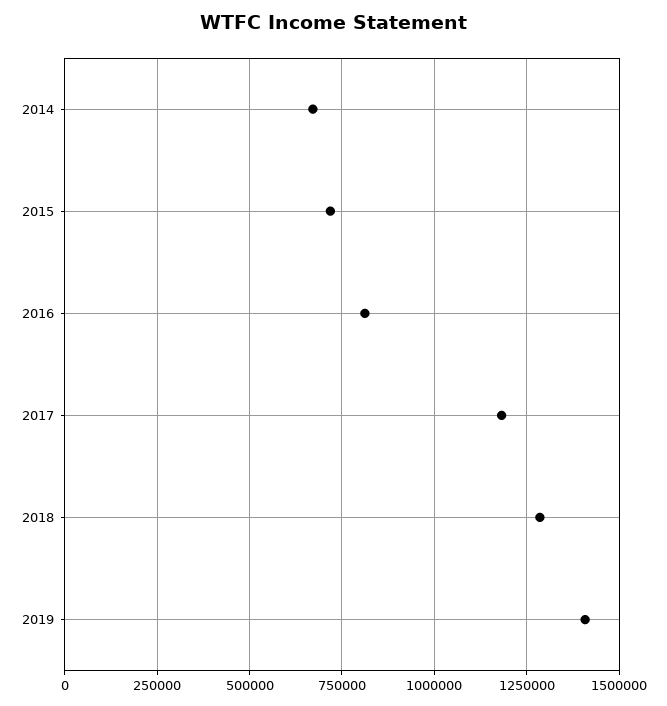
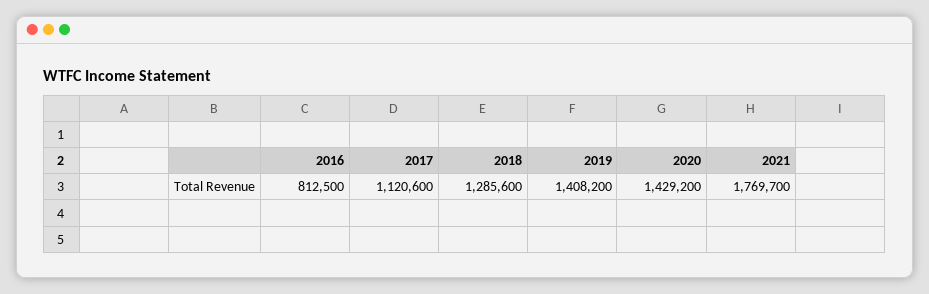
2014: 675000 -> none
2015: 725000 -> none
2017: 1175000 -> 1120600
2020: none -> 1429200
2021: none -> 1769700

